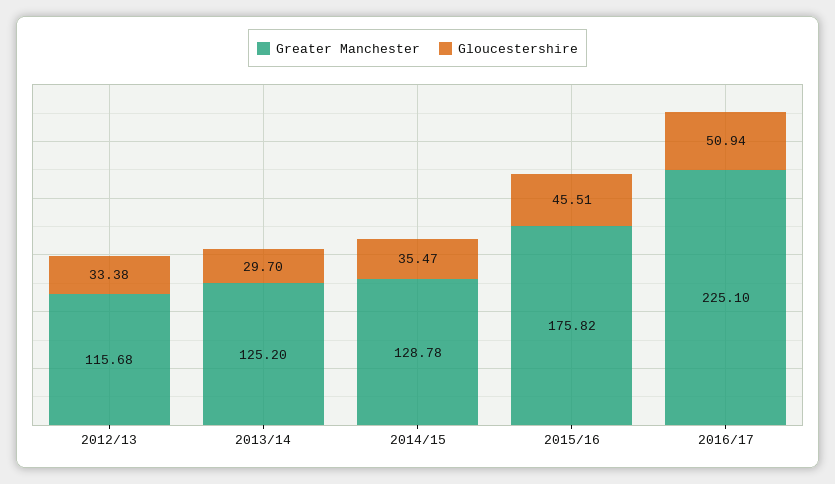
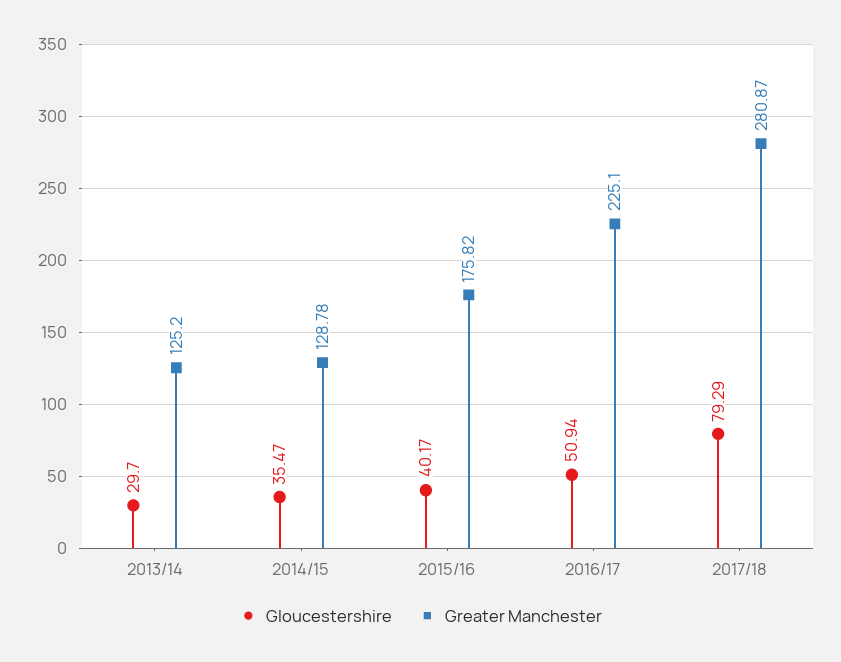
Greater Manchester, 2012/13: 115.68 -> none
Gloucestershire, 2012/13: 33.38 -> none
Gloucestershire, 2015/16: 45.51 -> 40.17
Gloucestershire, 2017/18: none -> 79.29
Greater Manchester, 2017/18: none -> 280.87

